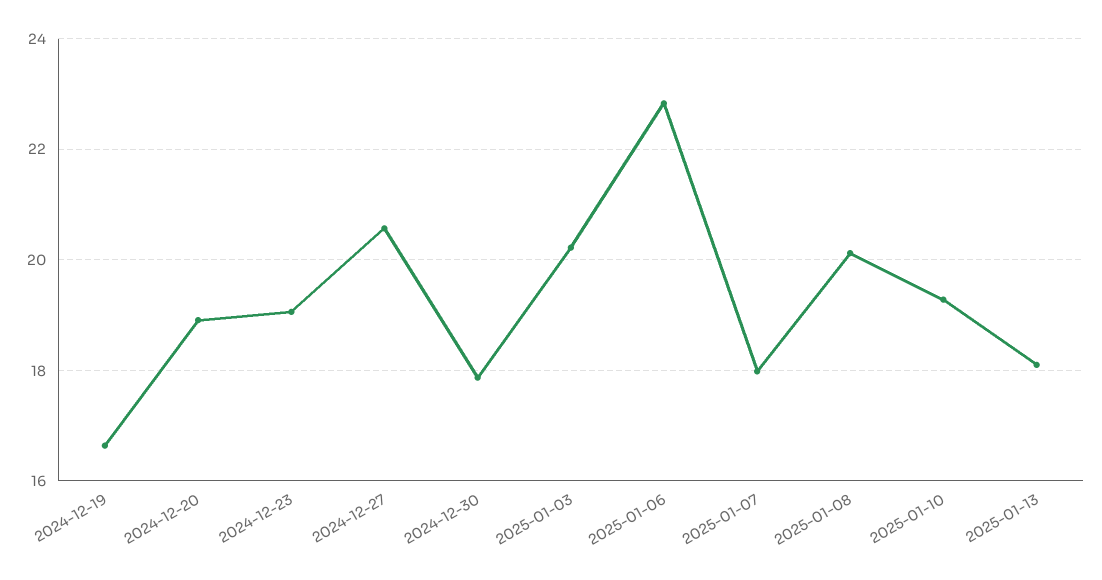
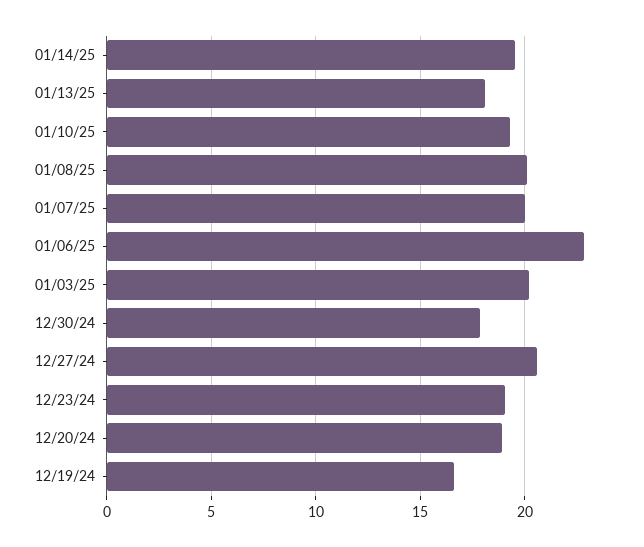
2025-01-07: 18 -> 20
01/14/25: none -> 19.5

